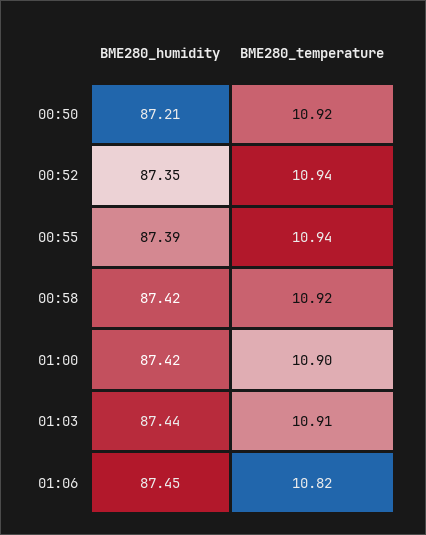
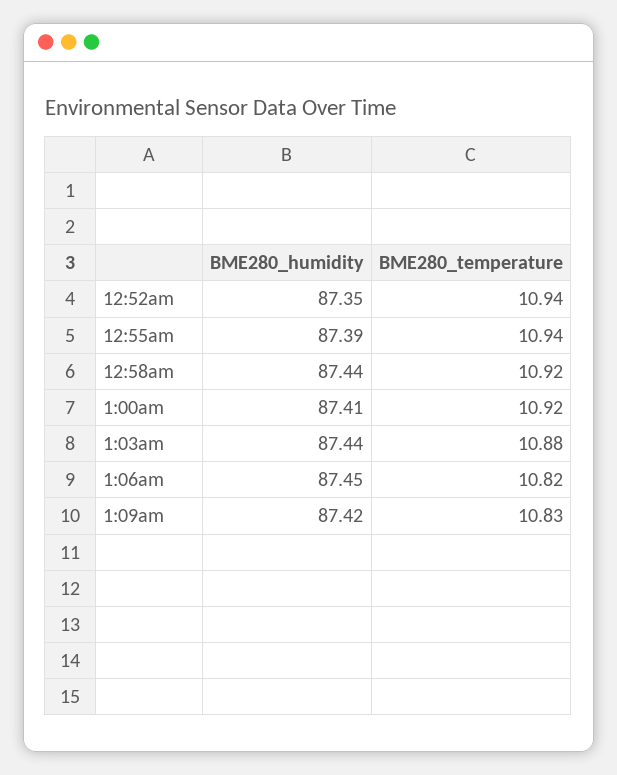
BME280_humidity, 00:50: 87.21 -> none
BME280_temperature, 00:50: 10.92 -> none
BME280_humidity, 00:58: 87.42 -> 87.44
BME280_humidity, 01:00: 87.42 -> 87.41
BME280_temperature, 01:00: 10.9 -> 10.92
BME280_temperature, 01:03: 10.91 -> 10.88
BME280_humidity, 1:09am: none -> 87.42
BME280_temperature, 1:09am: none -> 10.83

